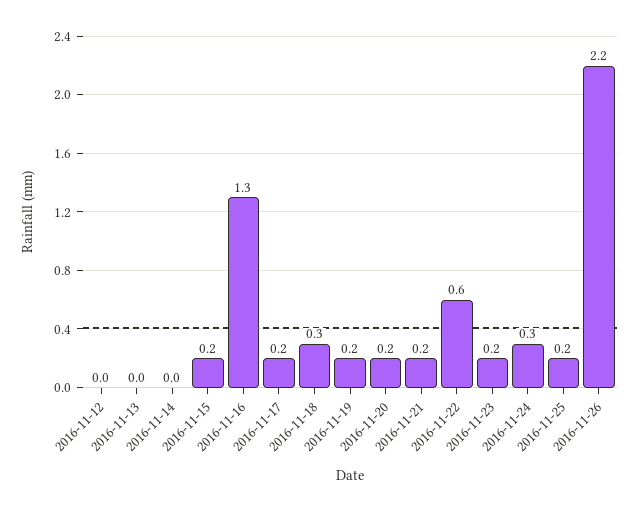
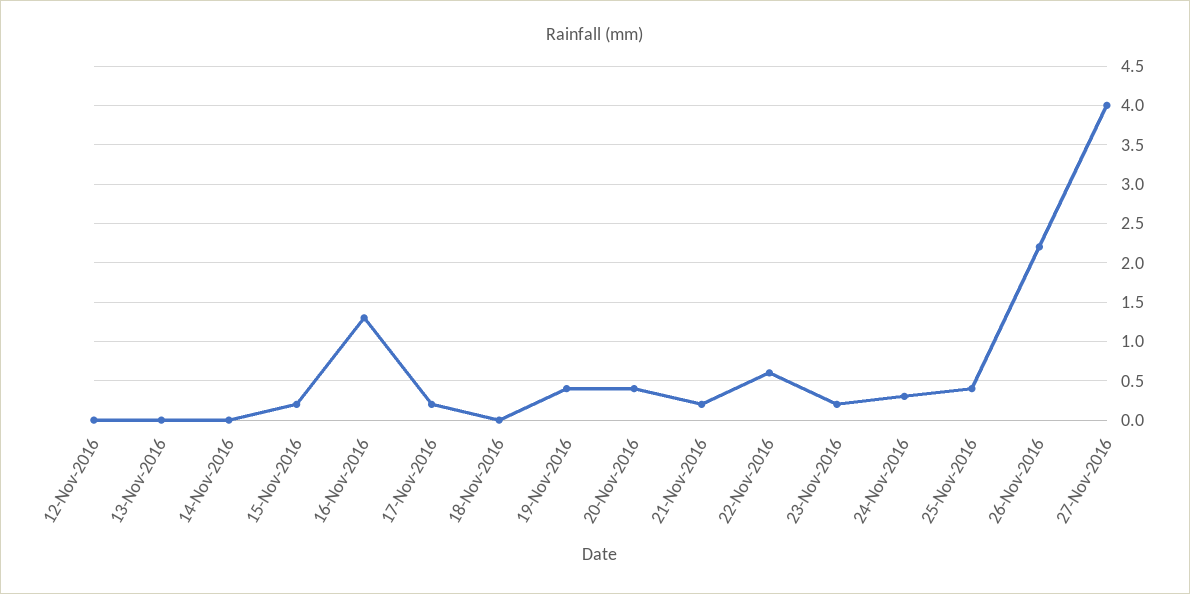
2016-11-18: 0.3 -> 0
2016-11-19: 0.2 -> 0.4
2016-11-20: 0.2 -> 0.4
2016-11-25: 0.2 -> 0.4
27-Nov-2016: none -> 4

